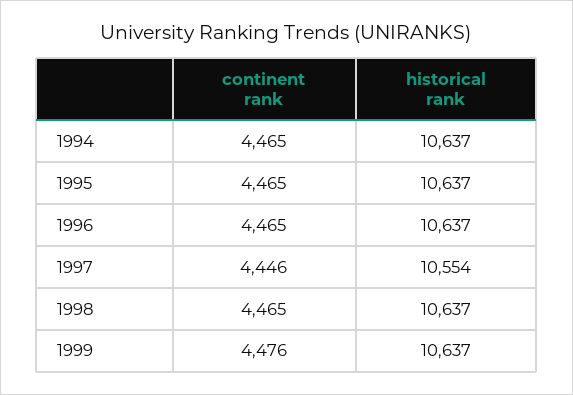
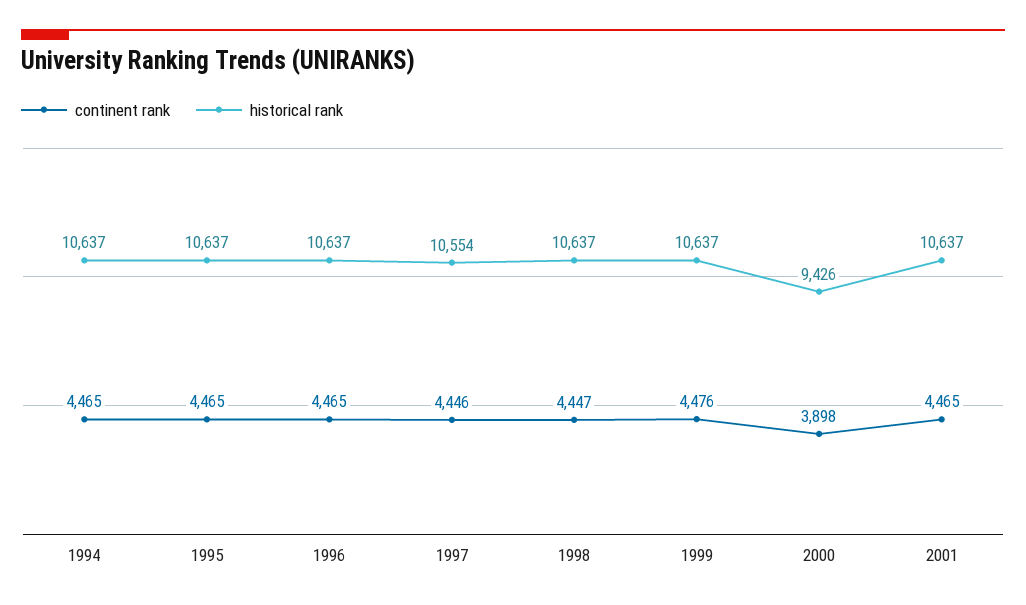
continent rank, 1998: 4465 -> 4447
continent rank, 2000: none -> 3898
historical rank, 2000: none -> 9426
continent rank, 2001: none -> 4465
historical rank, 2001: none -> 10637

